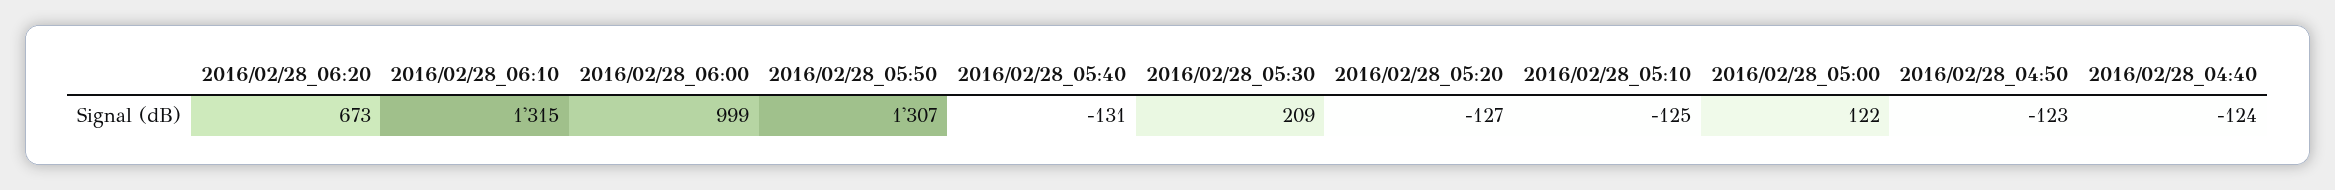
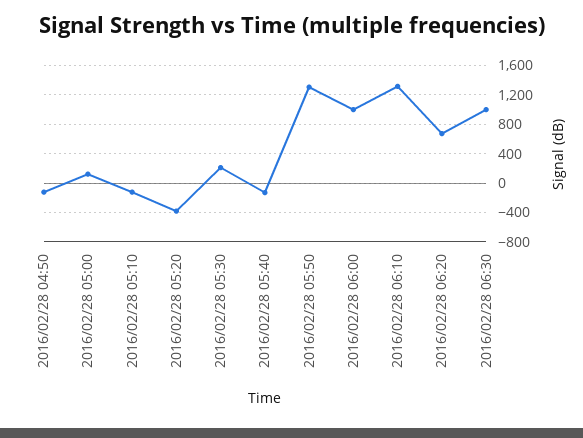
2016/02/28_05:20: -127 -> -400
2016/02/28_04:40: -124 -> none
2016/02/28 06:30: none -> 1000

